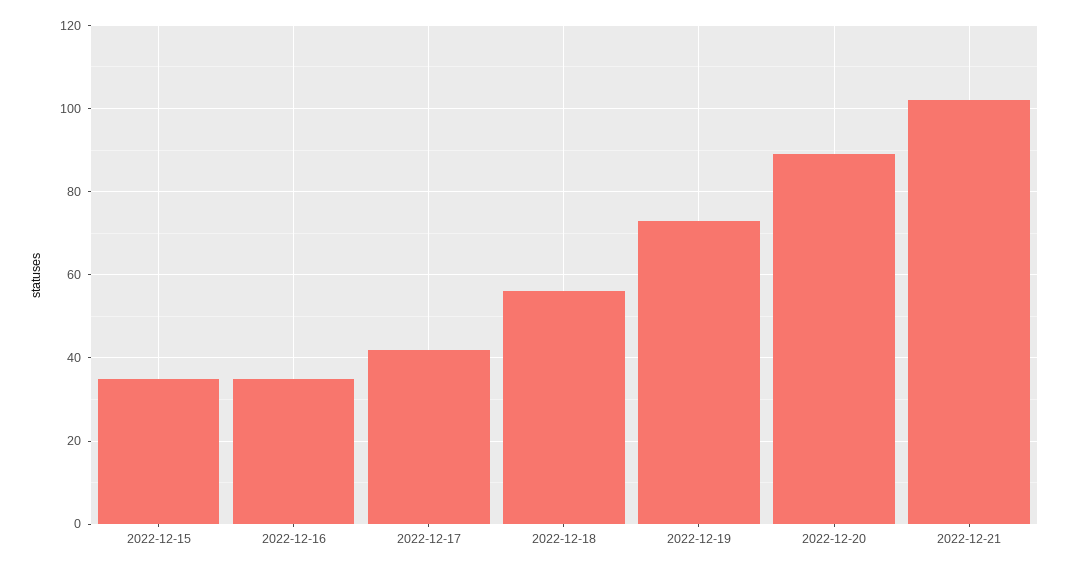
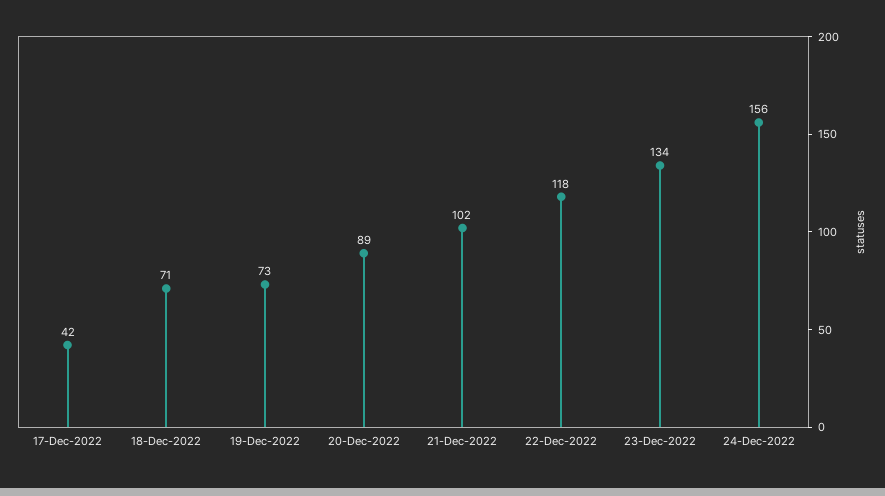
2022-12-15: 35 -> none
2022-12-16: 35 -> none
2022-12-18: 55 -> 71
22-Dec-2022: none -> 118
23-Dec-2022: none -> 134
24-Dec-2022: none -> 156

